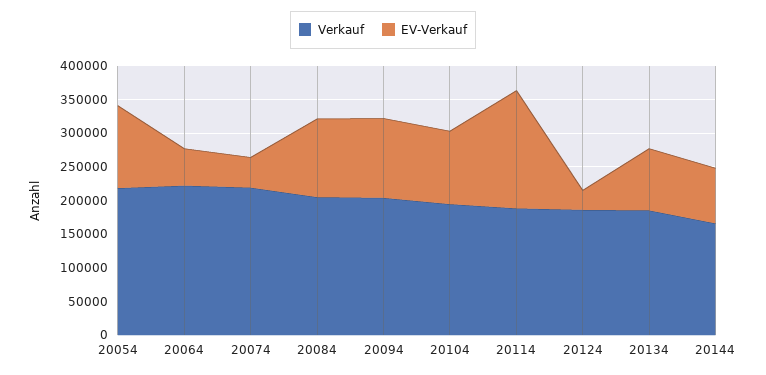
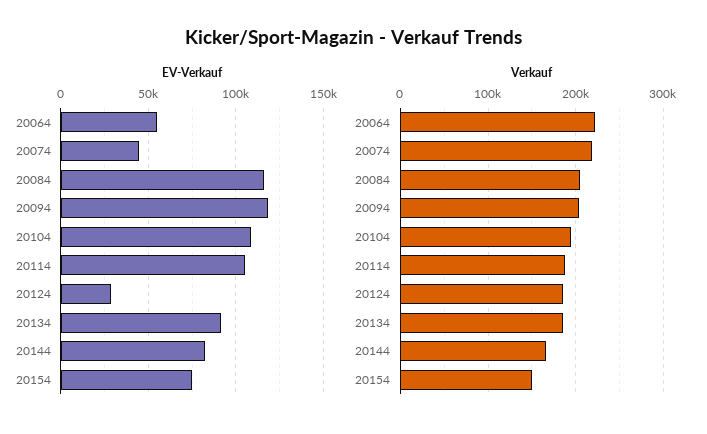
Verkauf, 20054: 225000 -> none
EV-Verkauf, 20054: 125000 -> none
EV-Verkauf, 20114: 175000 -> 105000
EV-Verkauf, 20154: none -> 75000
Verkauf, 20154: none -> 150000

